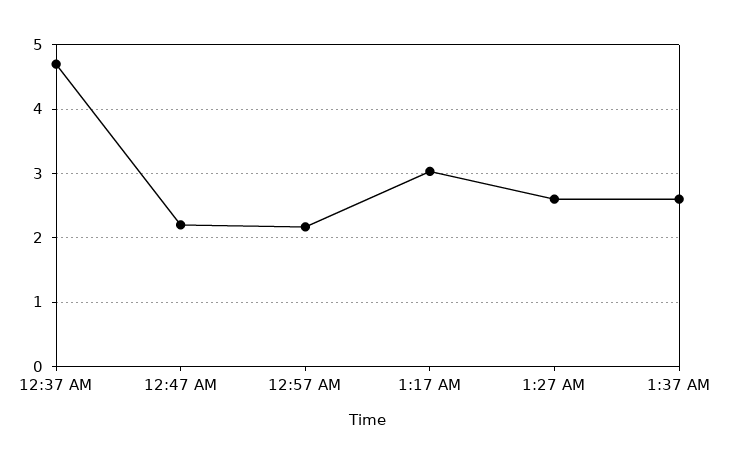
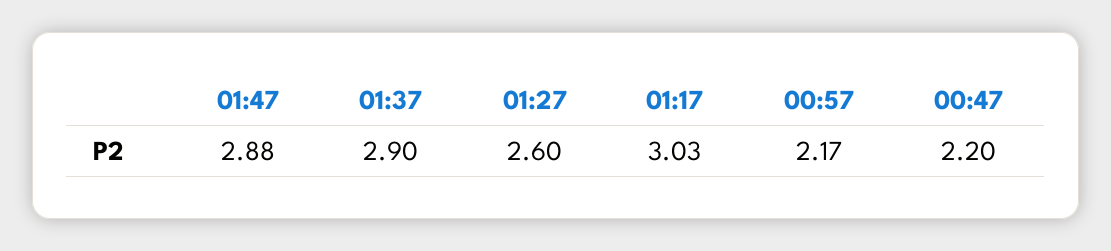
12:37 AM: 4.7 -> none
1:37 AM: 2.6 -> 2.9
01:47: none -> 2.88

